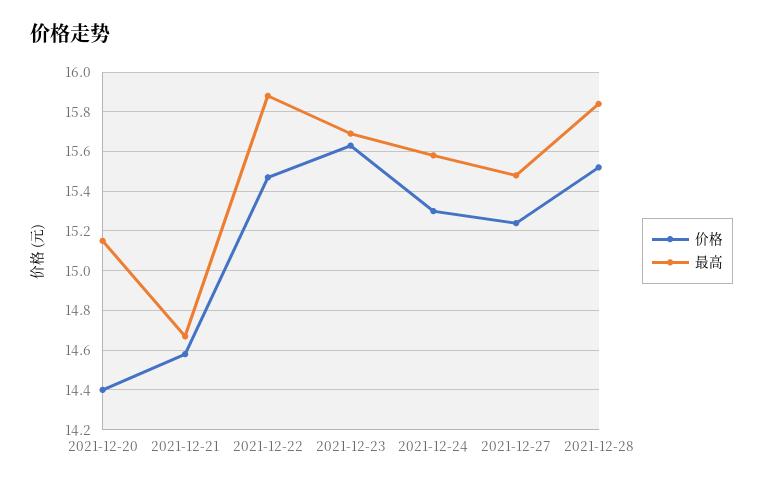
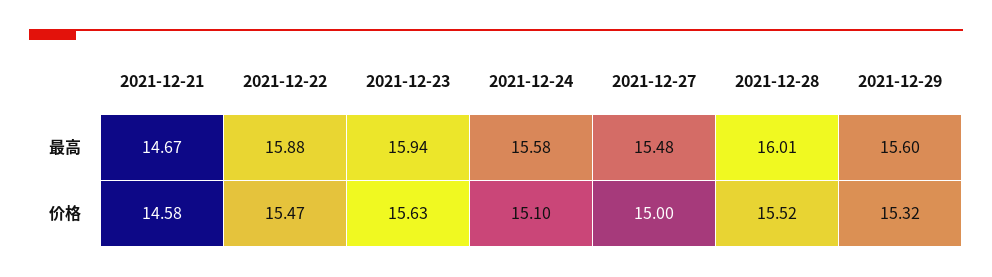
价格, 2021-12-20: 14.4 -> none
最高, 2021-12-20: 15.15 -> none
最高, 2021-12-23: 15.7 -> 15.94
价格, 2021-12-24: 15.3 -> 15.1
价格, 2021-12-27: 15.25 -> 15
最高, 2021-12-28: 15.85 -> 16.01
最高, 2021-12-29: none -> 15.6
价格, 2021-12-29: none -> 15.32

